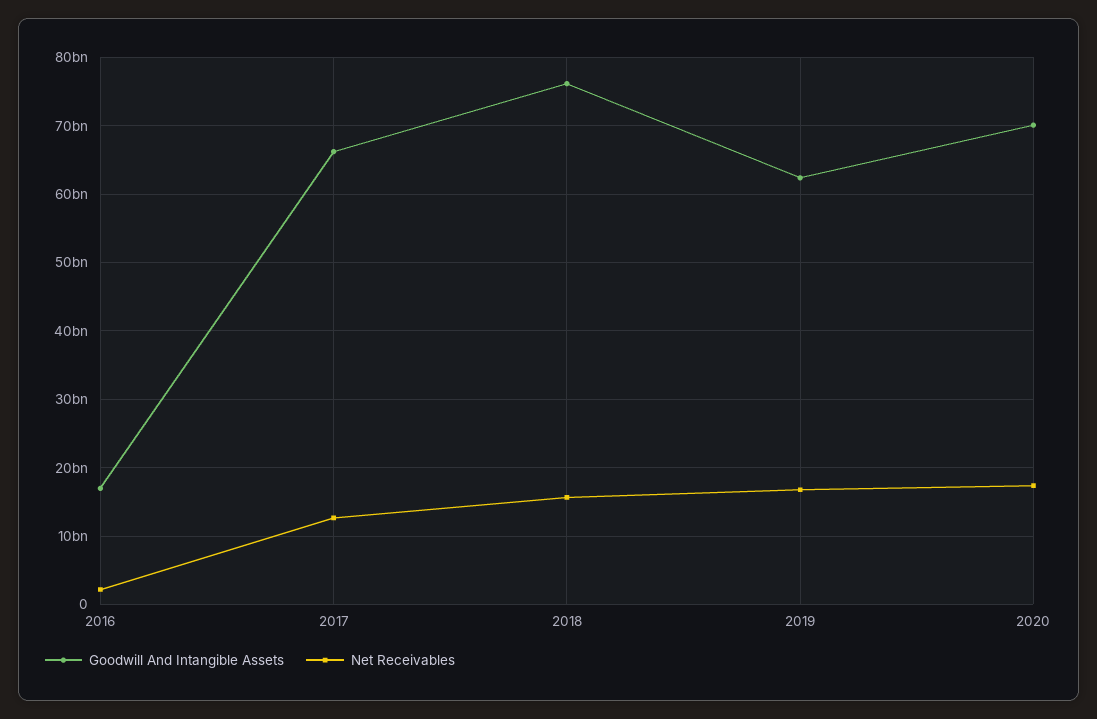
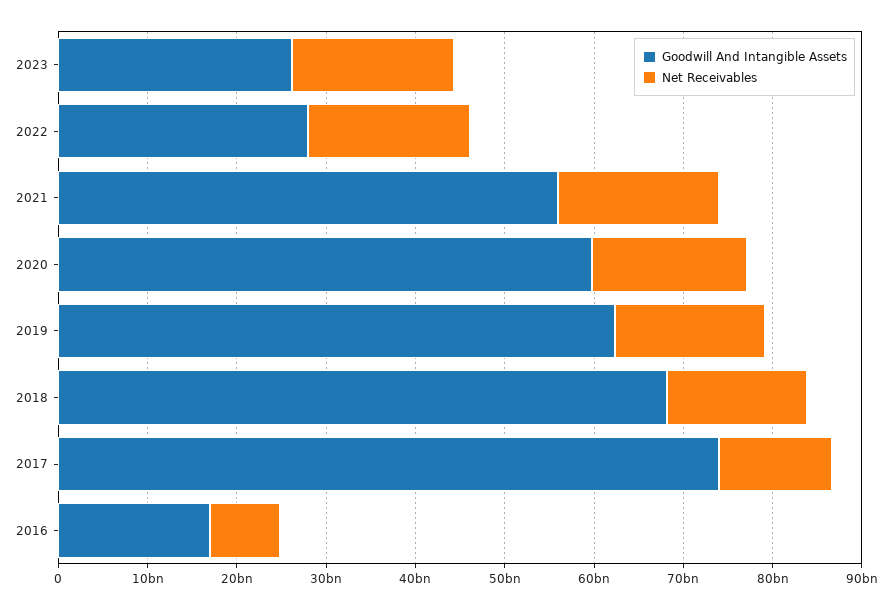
Net Receivables, 2016: 2000000000 -> 8000000000
Goodwill And Intangible Assets, 2017: 66000000000 -> 74000000000
Goodwill And Intangible Assets, 2018: 76000000000 -> 68000000000
Goodwill And Intangible Assets, 2020: 70000000000 -> 60000000000
Goodwill And Intangible Assets, 2023: none -> 26000000000
Net Receivables, 2023: none -> 18000000000
Goodwill And Intangible Assets, 2022: none -> 28000000000
Net Receivables, 2022: none -> 18000000000
Goodwill And Intangible Assets, 2021: none -> 56000000000
Net Receivables, 2021: none -> 18000000000

